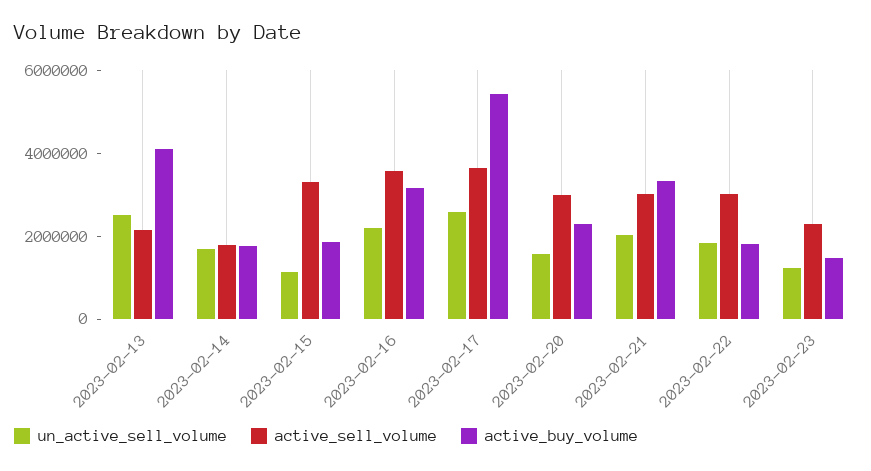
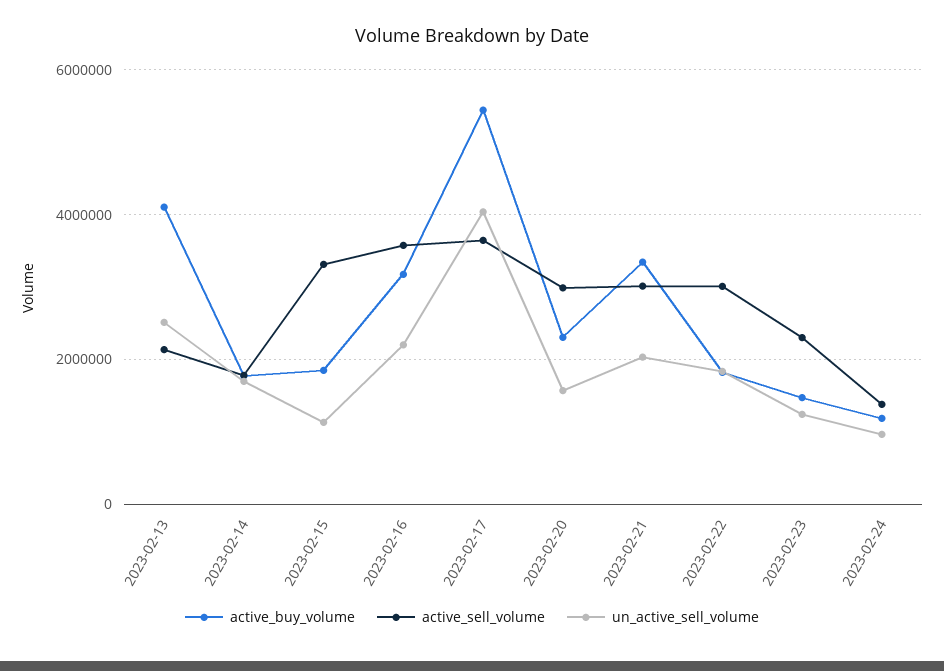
un_active_sell_volume, 2023-02-17: 2500000 -> 4000000
active_buy_volume, 2023-02-24: none -> 1200000
active_sell_volume, 2023-02-24: none -> 1400000
un_active_sell_volume, 2023-02-24: none -> 1000000

